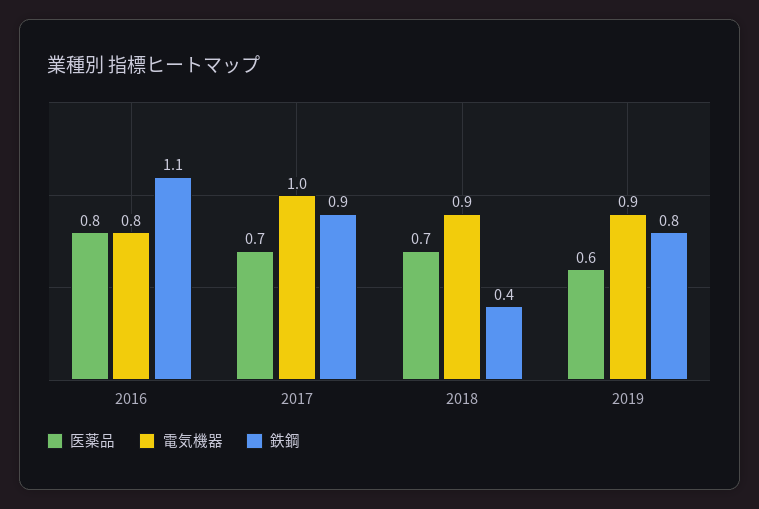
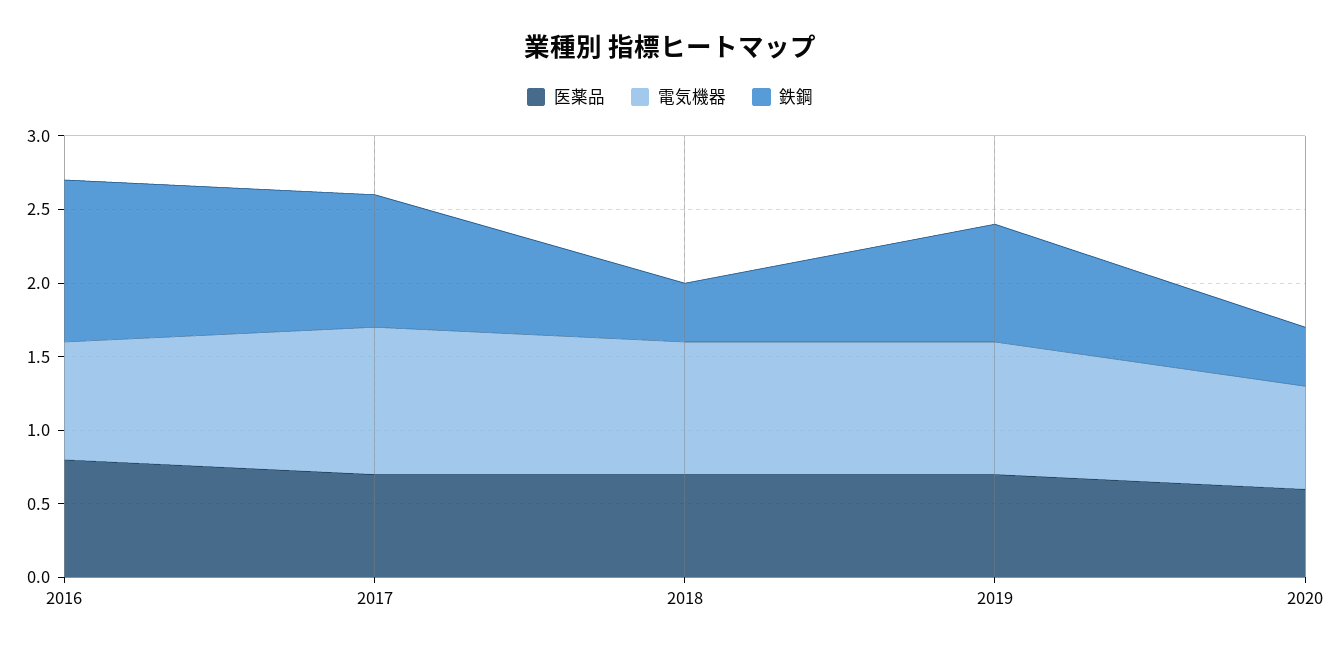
医薬品, 2019: 0.6 -> 0.7
医薬品, 2020: none -> 0.6
電気機器, 2020: none -> 0.7
鉄鋼, 2020: none -> 0.4

